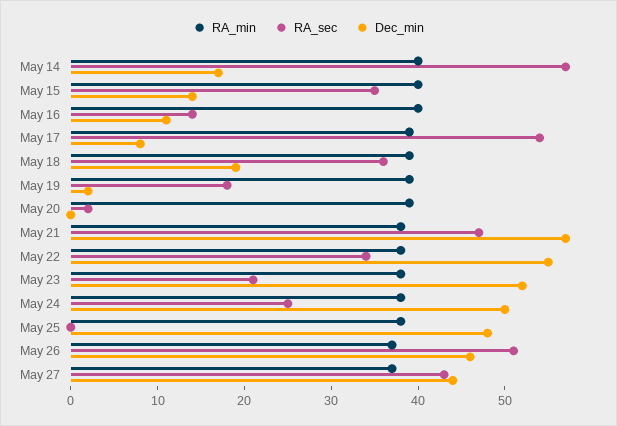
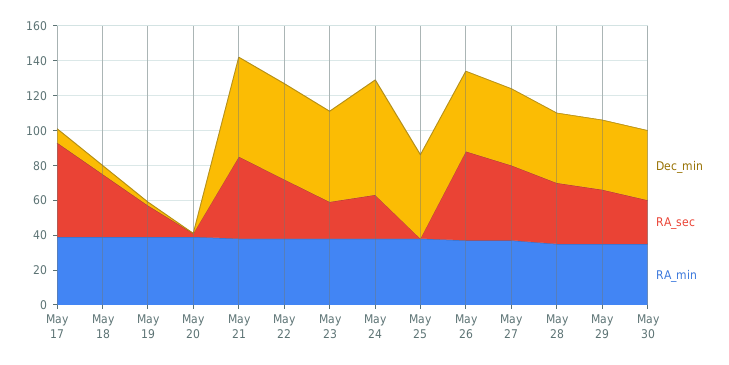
RA_min, May 14: 40 -> none
RA_sec, May 14: 57 -> none
Dec_min, May 14: 17 -> none
RA_min, May 15: 40 -> none
RA_sec, May 15: 35 -> none
Dec_min, May 15: 14 -> none
RA_min, May 16: 40 -> none
RA_sec, May 16: 14 -> none
Dec_min, May 16: 11 -> none
Dec_min, May 18: 19 -> 5
Dec_min, May 24: 50 -> 65
Dec_min, May 28: none -> 40
RA_sec, May 28: none -> 35
RA_min, May 28: none -> 35
Dec_min, May 29: none -> 40
RA_sec, May 29: none -> 30
RA_min, May 29: none -> 35
Dec_min, May 30: none -> 40
RA_sec, May 30: none -> 25
RA_min, May 30: none -> 35

